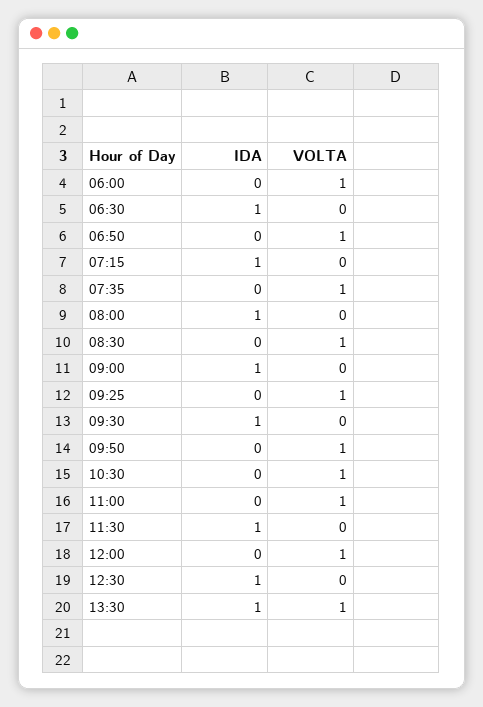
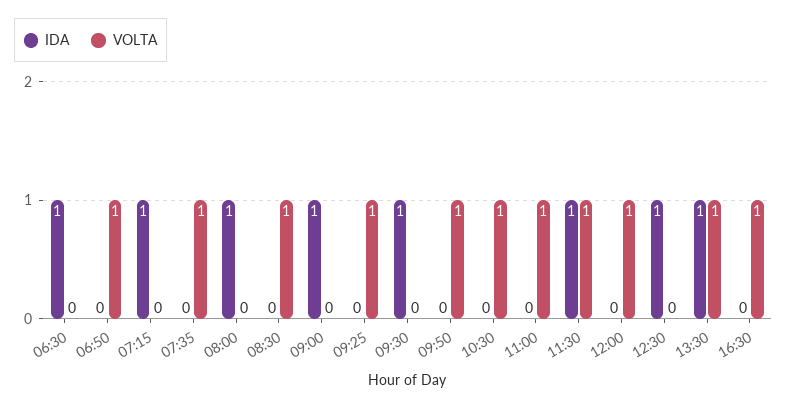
IDA, 06:00: 0 -> none
VOLTA, 06:00: 1 -> none
VOLTA, 11:30: 0 -> 1
IDA, 16:30: none -> 0
VOLTA, 16:30: none -> 1

